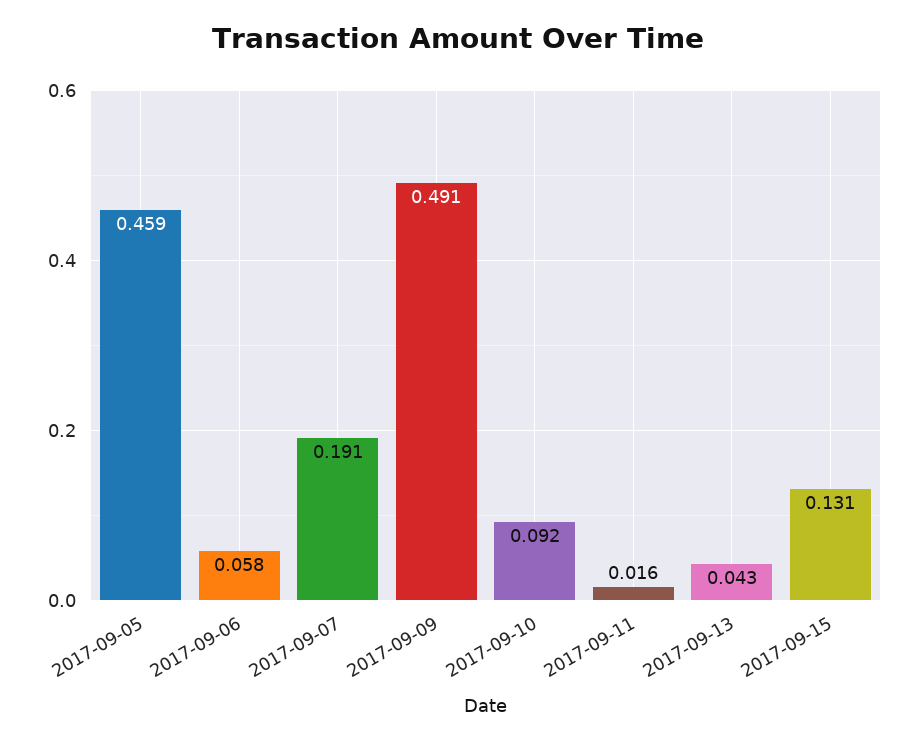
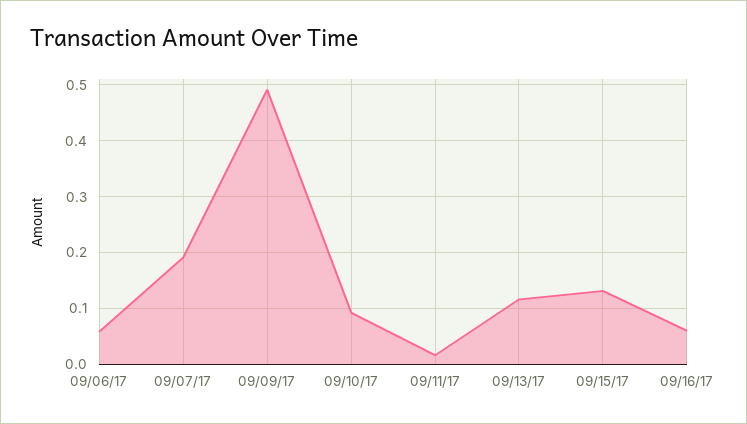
2017-09-05: 0.459 -> none
2017-09-13: 0.043 -> 0.12
09/16/17: none -> 0.06

